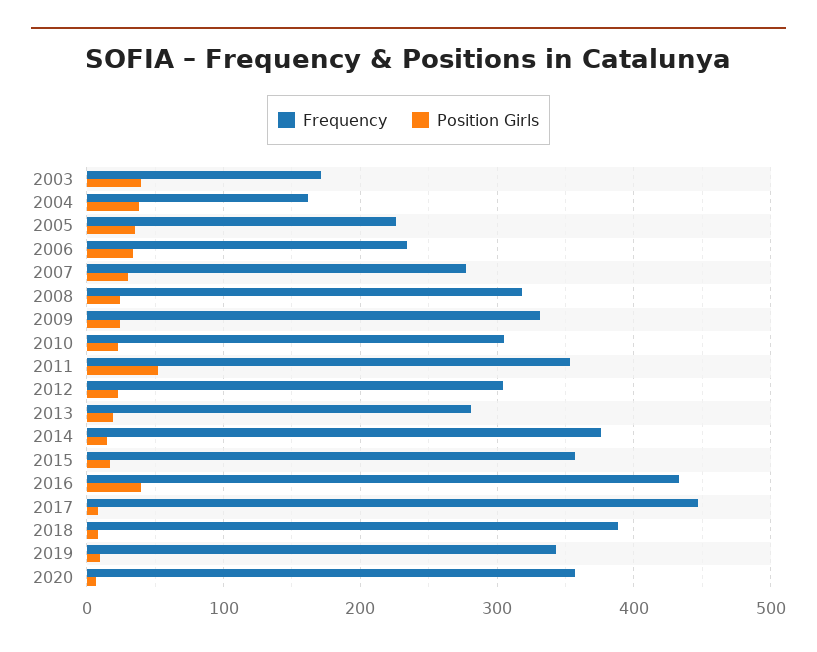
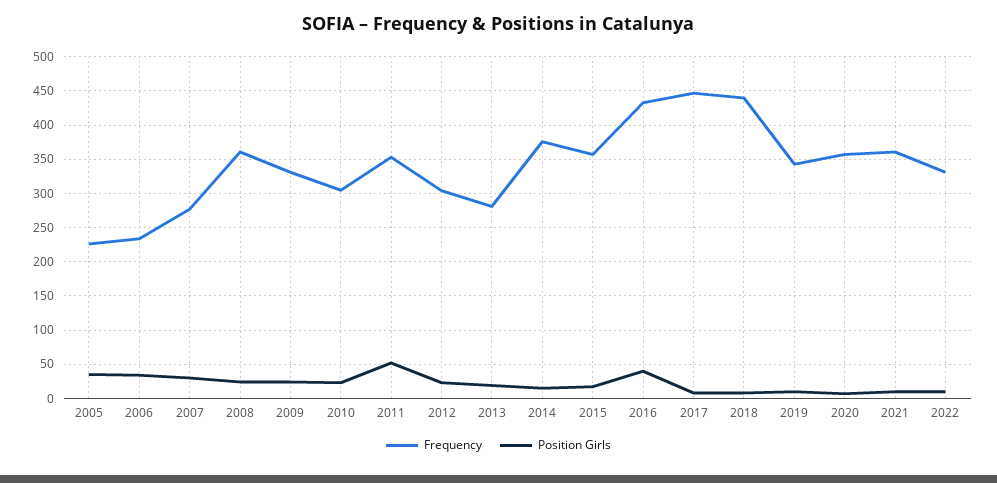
Frequency, 2003: 170 -> none
Position Girls, 2003: 40 -> none
Frequency, 2004: 160 -> none
Position Girls, 2004: 40 -> none
Frequency, 2008: 320 -> 360
Frequency, 2018: 390 -> 440
Frequency, 2021: none -> 360
Position Girls, 2021: none -> 10
Frequency, 2022: none -> 330
Position Girls, 2022: none -> 10

